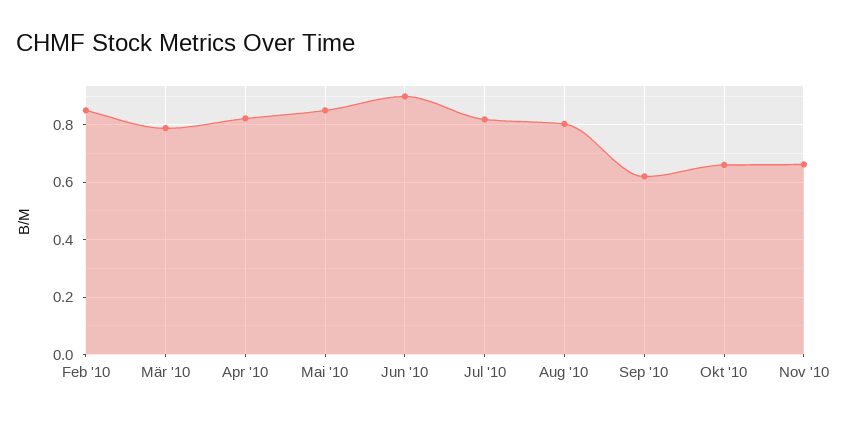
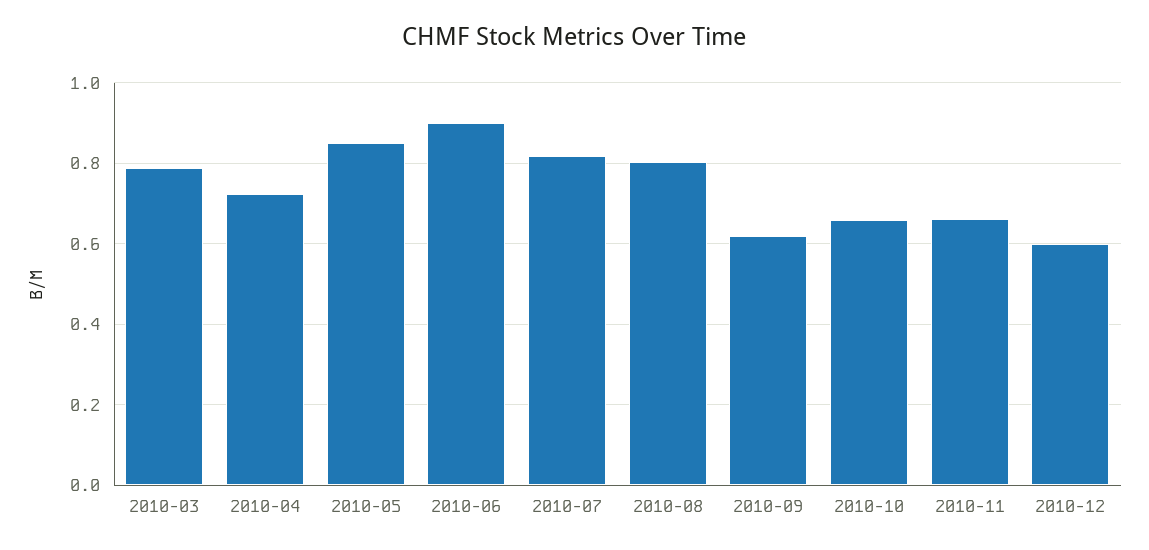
Feb '10: 0.85 -> none
Apr '10: 0.825 -> 0.72
2010-12: none -> 0.6

